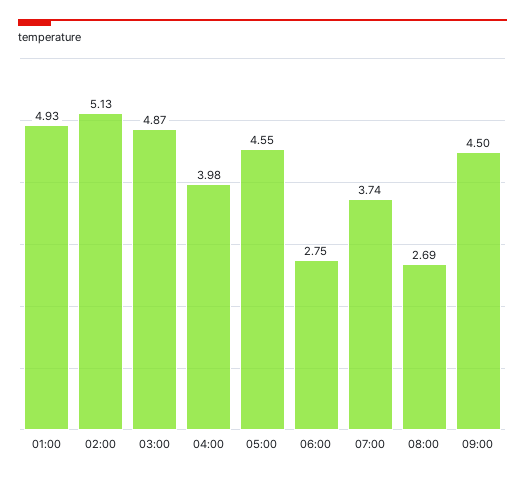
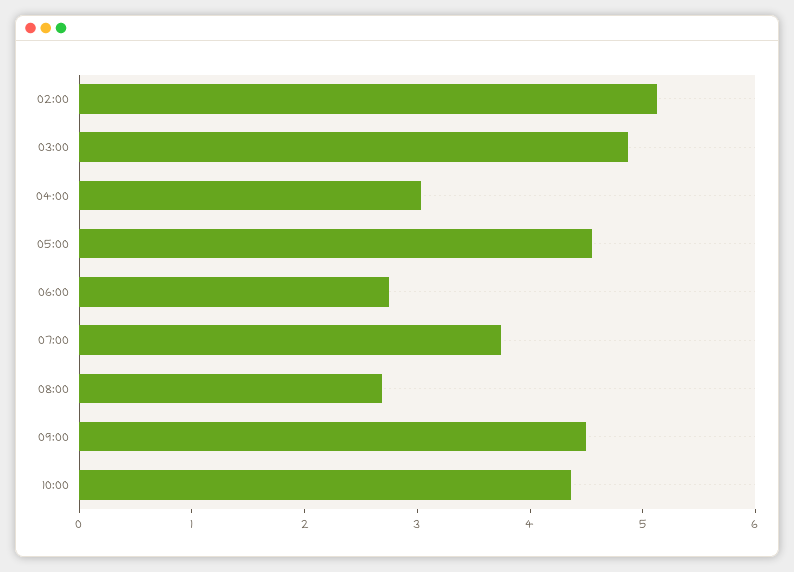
01:00: 4.93 -> none
04:00: 3.98 -> 3
10:00: none -> 4.4

